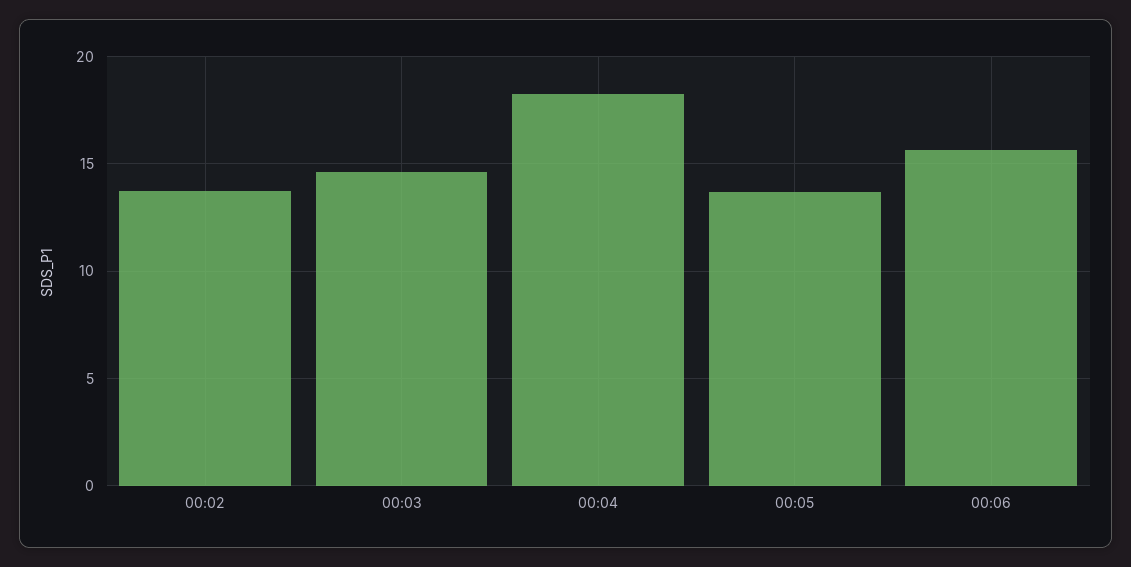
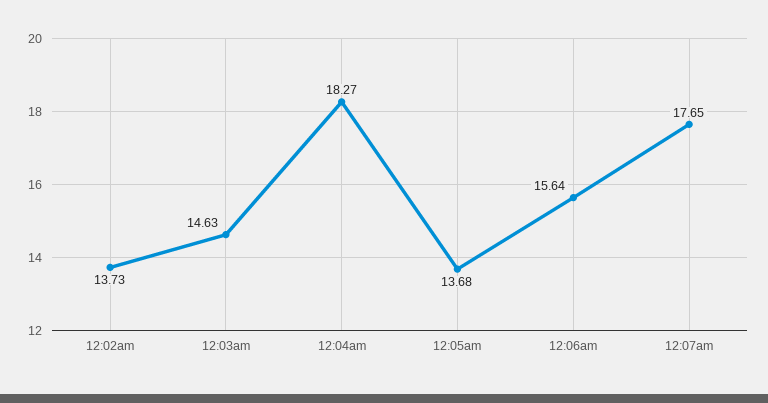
12:07am: none -> 17.65

